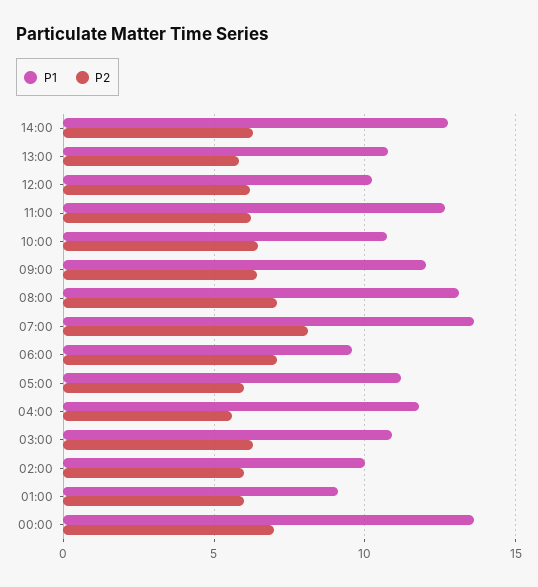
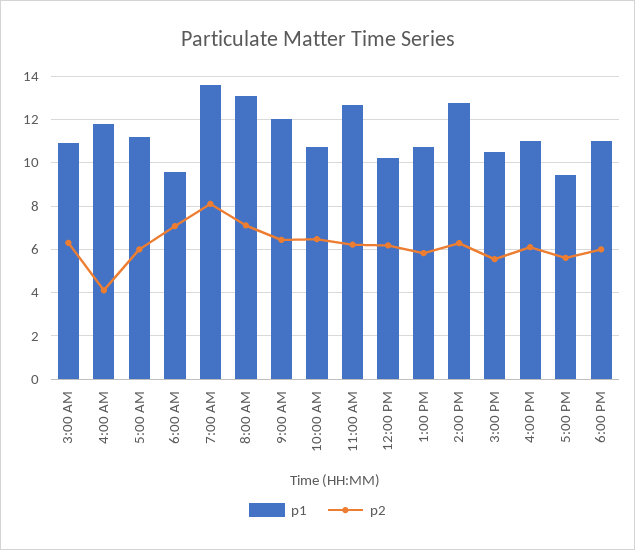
P2, 04:00: 5.5 -> 4
P1, 02:00: 10 -> none
P2, 02:00: 6 -> none
P1, 01:00: 9 -> none
P2, 01:00: 6 -> none
P1, 00:00: 13.5 -> none
P2, 00:00: 7 -> none
P1, 3:00 PM: none -> 10.5
P2, 3:00 PM: none -> 5.5
P1, 4:00 PM: none -> 11
P2, 4:00 PM: none -> 6
P1, 5:00 PM: none -> 9.5
P2, 5:00 PM: none -> 5.5
P1, 6:00 PM: none -> 11
P2, 6:00 PM: none -> 6

